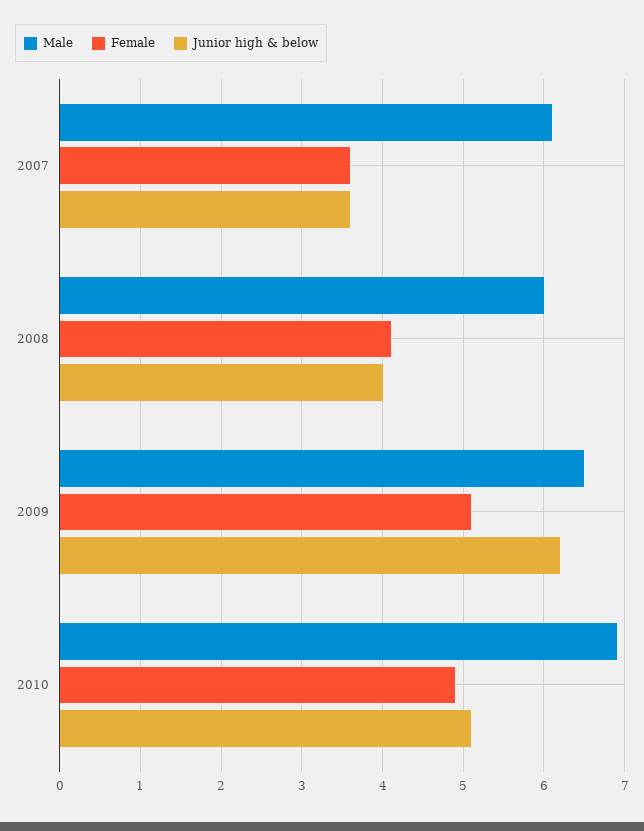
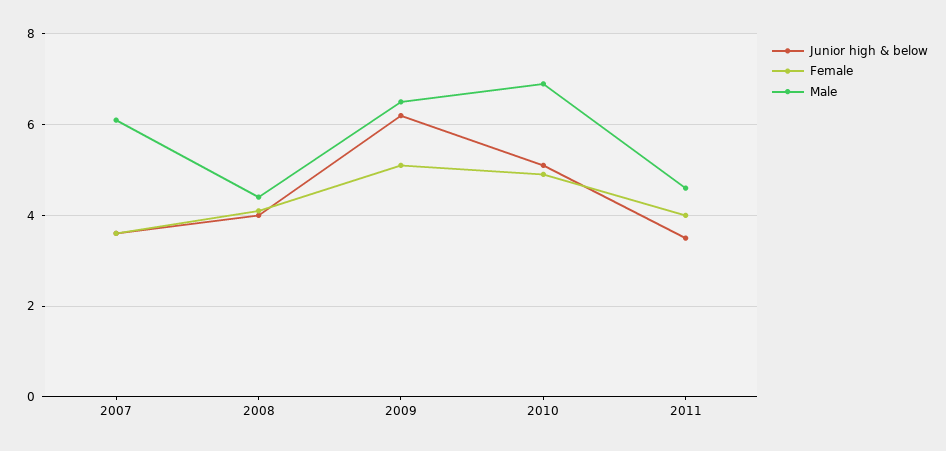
Male, 2008: 6 -> 4.5
Junior high & below, 2011: none -> 3.5
Female, 2011: none -> 4
Male, 2011: none -> 4.5

